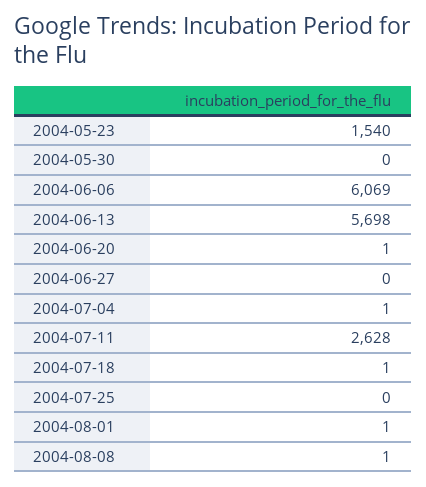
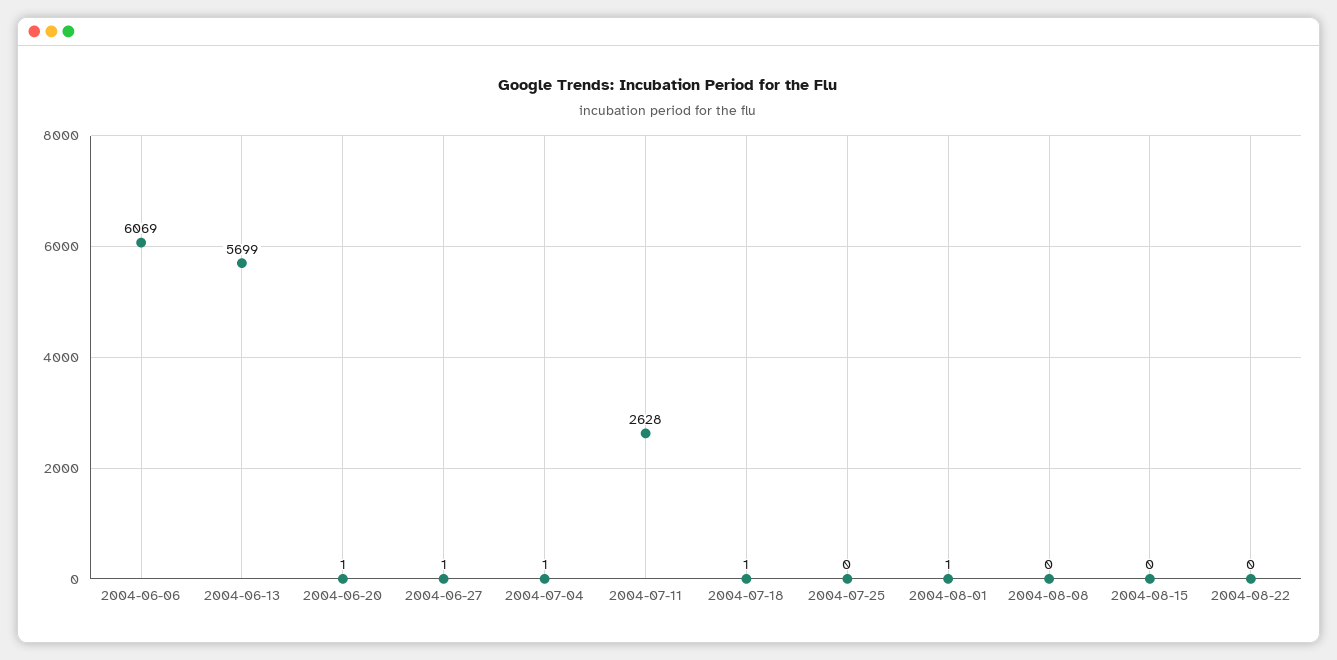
2004-05-23: 1540 -> none
2004-05-30: 0 -> none
2004-06-13: 5698 -> 5699
2004-06-27: 0 -> 1
2004-08-08: 1 -> 0
2004-08-15: none -> 0
2004-08-22: none -> 0

